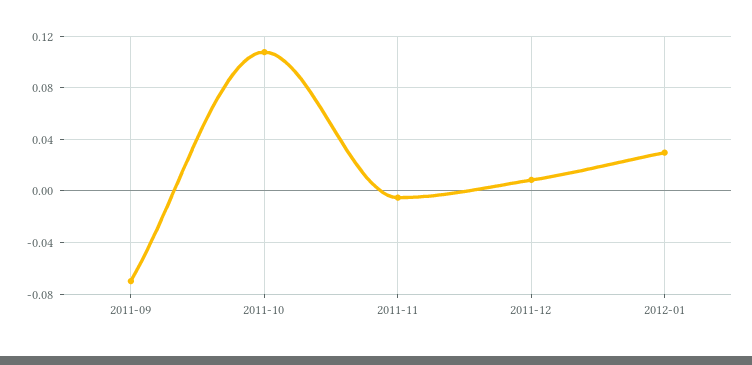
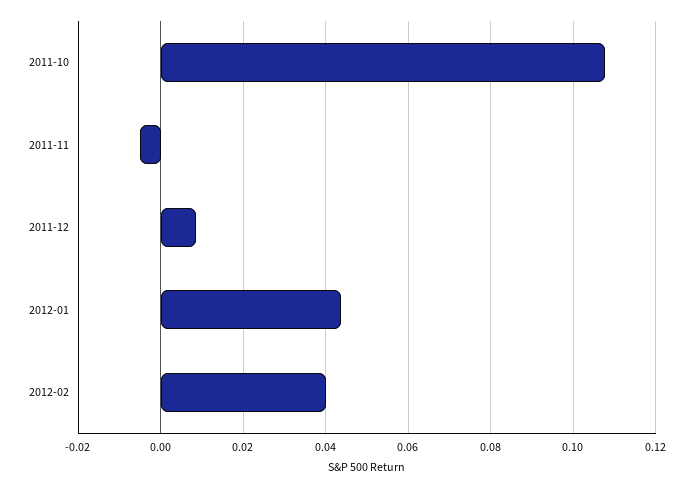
2011-09: -0.07 -> none
2012-01: 0.03 -> 0.044
2012-02: none -> 0.04

